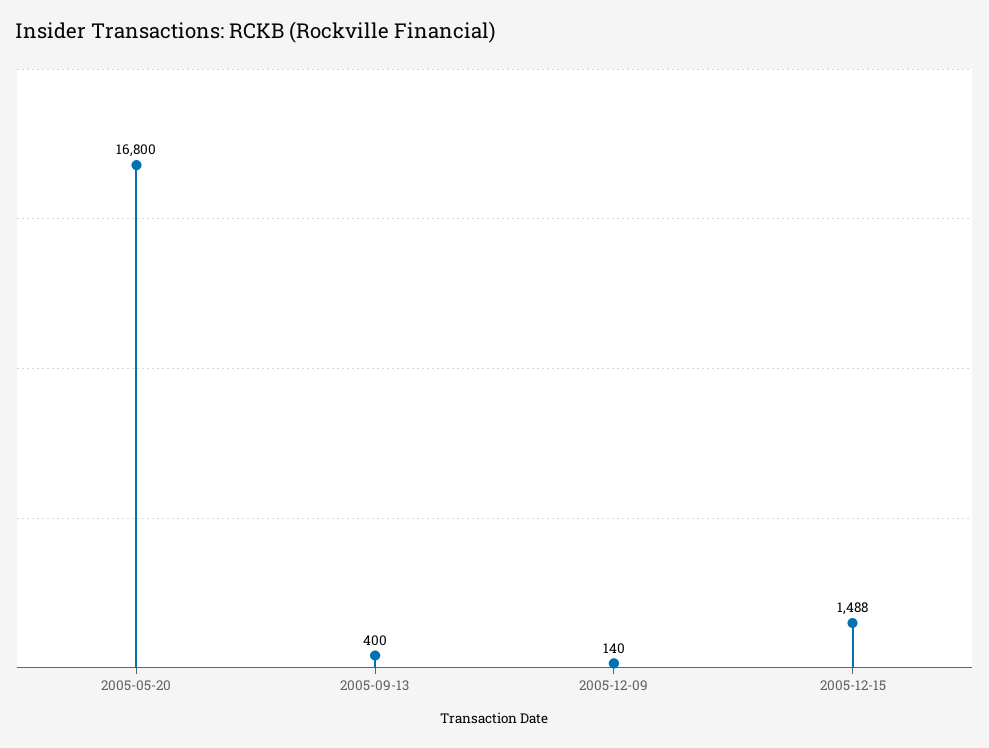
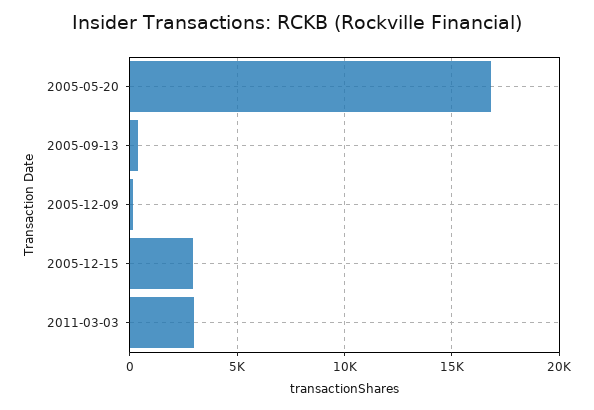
2005-12-15: 1488 -> 3000
2011-03-03: none -> 3000

